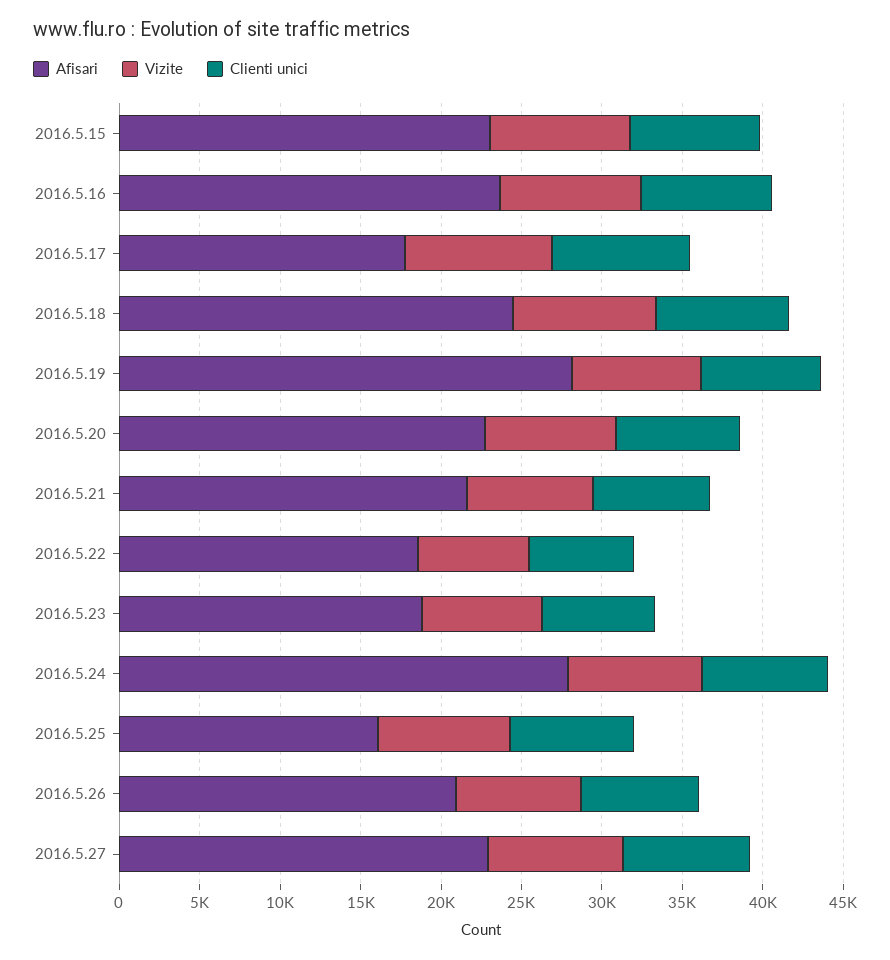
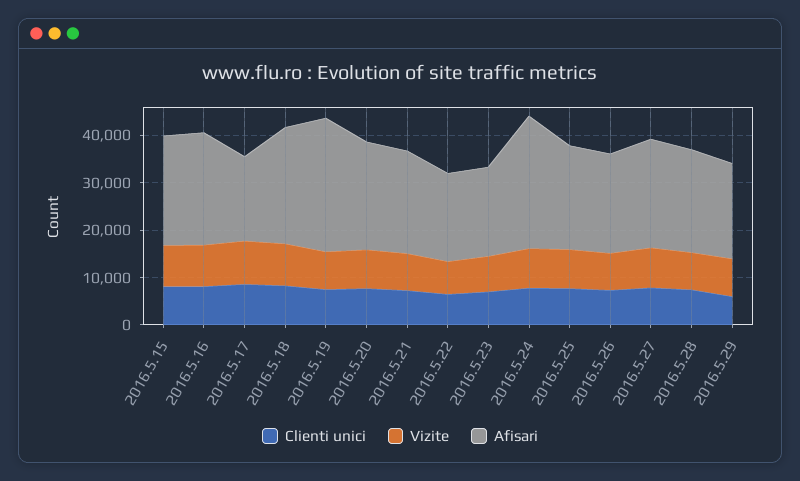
Afisari, 2016.5.25: 16000 -> 22000
Clienti unici, 2016.5.28: none -> 8000
Vizite, 2016.5.28: none -> 8000
Afisari, 2016.5.28: none -> 22000
Clienti unici, 2016.5.29: none -> 6000
Vizite, 2016.5.29: none -> 8000
Afisari, 2016.5.29: none -> 20000

